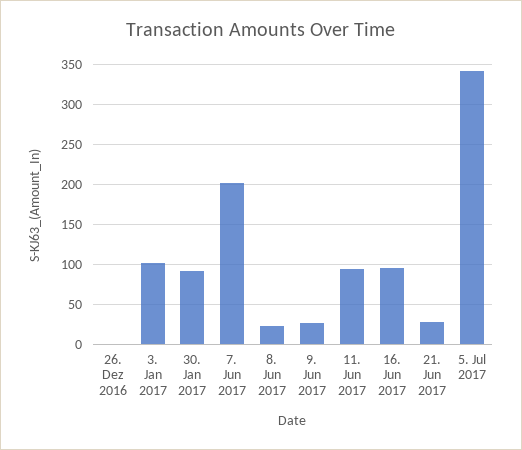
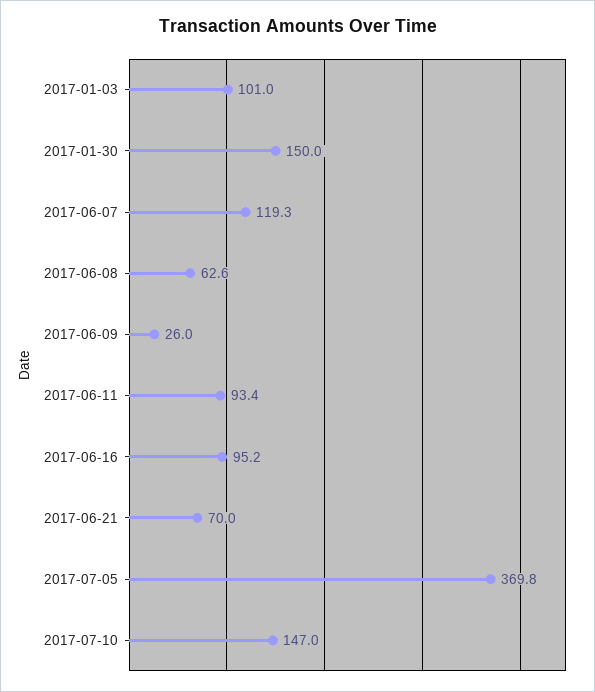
26. Dez 2016: 0 -> none
30. Jan 2017: 90 -> 150
7. Jun 2017: 200 -> 119.3
8. Jun 2017: 20 -> 62.6
21. Jun 2017: 30 -> 70
5. Jul 2017: 340 -> 369.8
2017-07-10: none -> 147

